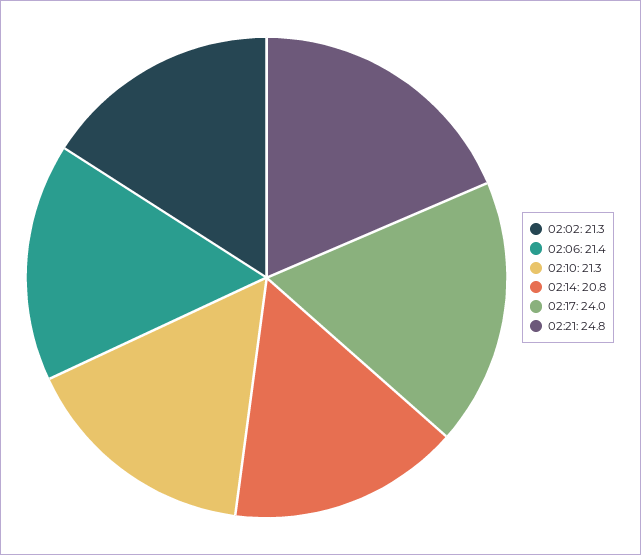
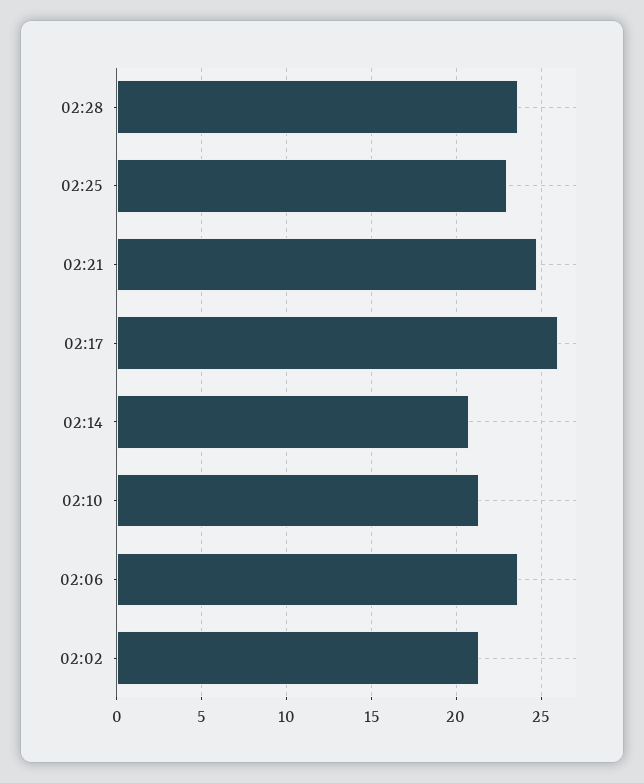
02:06: 21.4 -> 23.5
02:17: 24 -> 26
02:28: none -> 23.5
02:25: none -> 23

